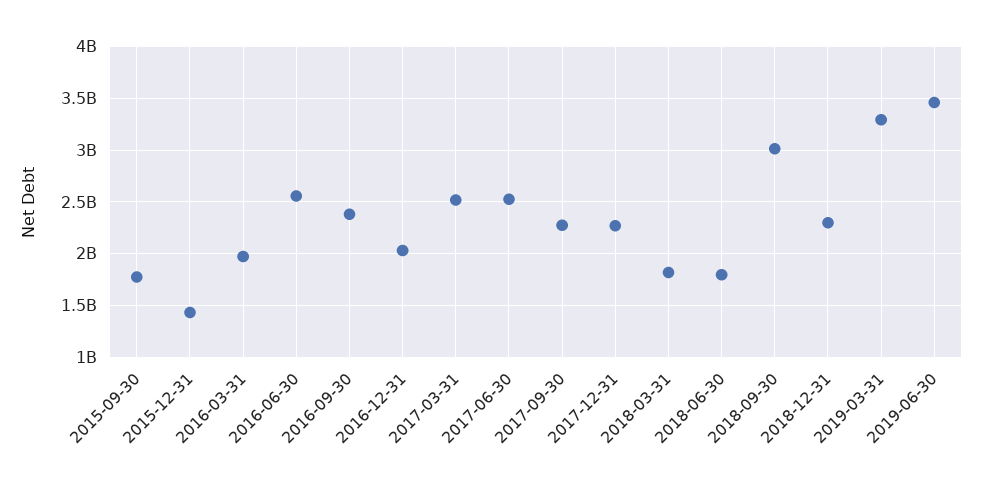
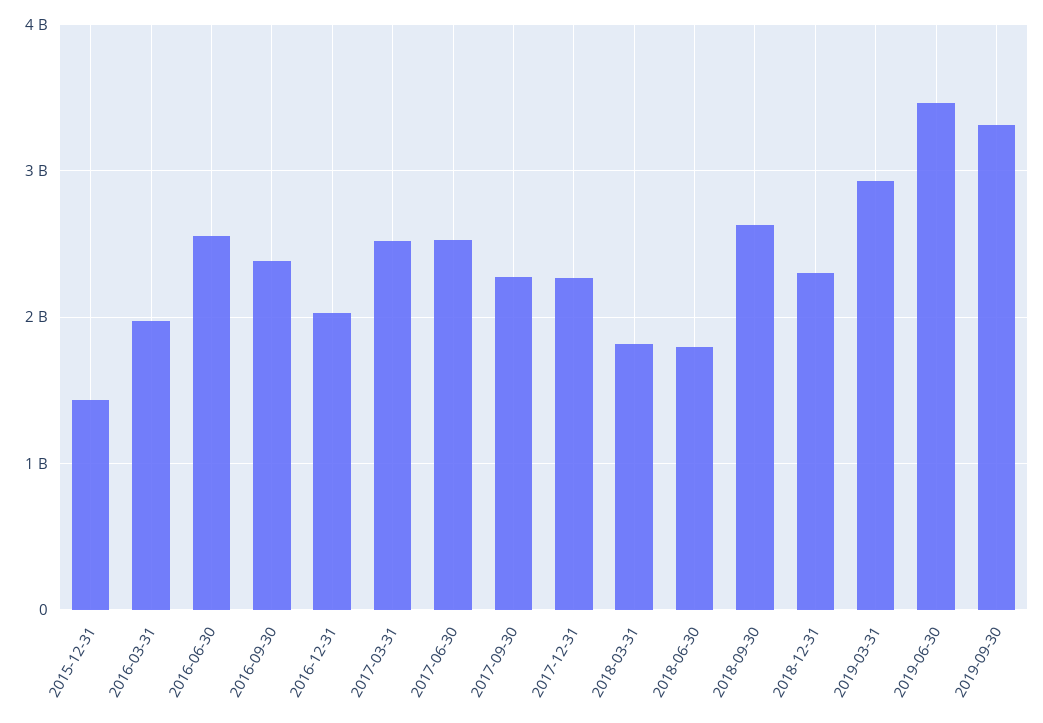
2015-09-30: 1800000000 -> none
2018-09-30: 3000000000 -> 2600000000
2019-03-31: 3300000000 -> 2900000000
2019-09-30: none -> 3300000000

